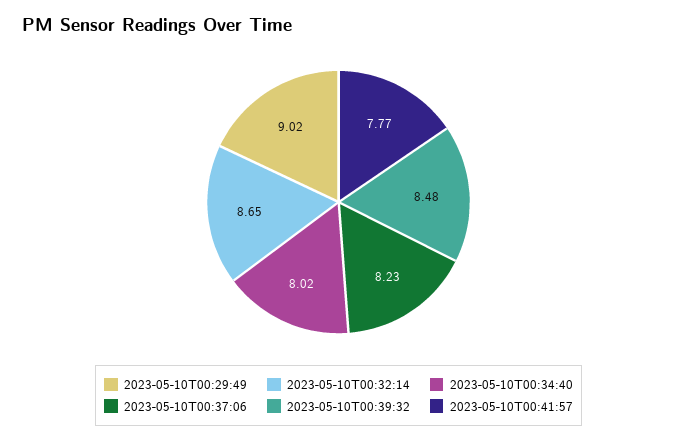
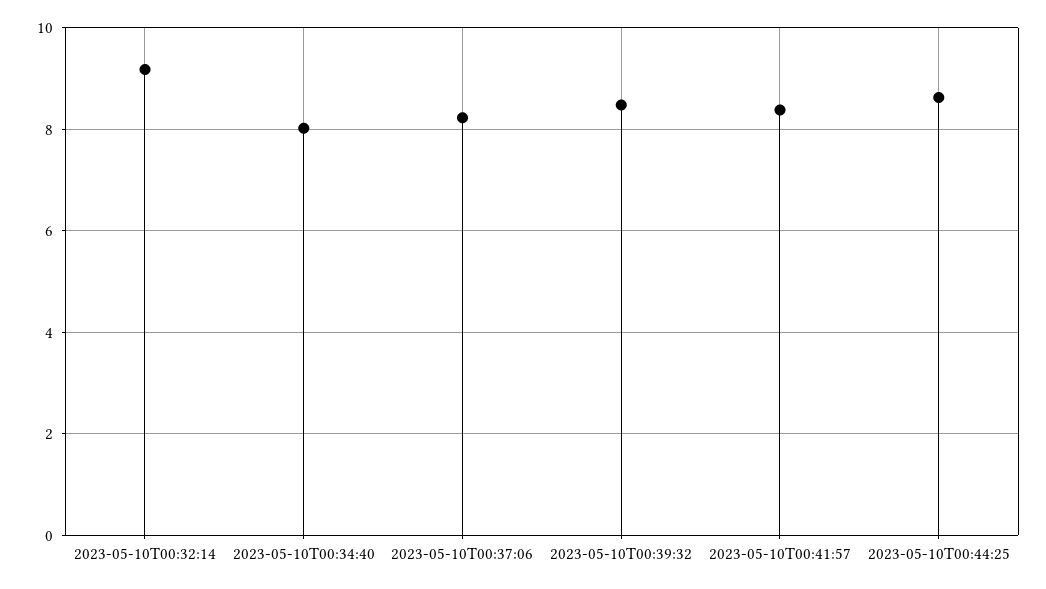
2023-05-10T00:29:49: 9.02 -> none
2023-05-10T00:32:14: 8.65 -> 9.2
2023-05-10T00:41:57: 7.77 -> 8.4
2023-05-10T00:44:25: none -> 8.6

